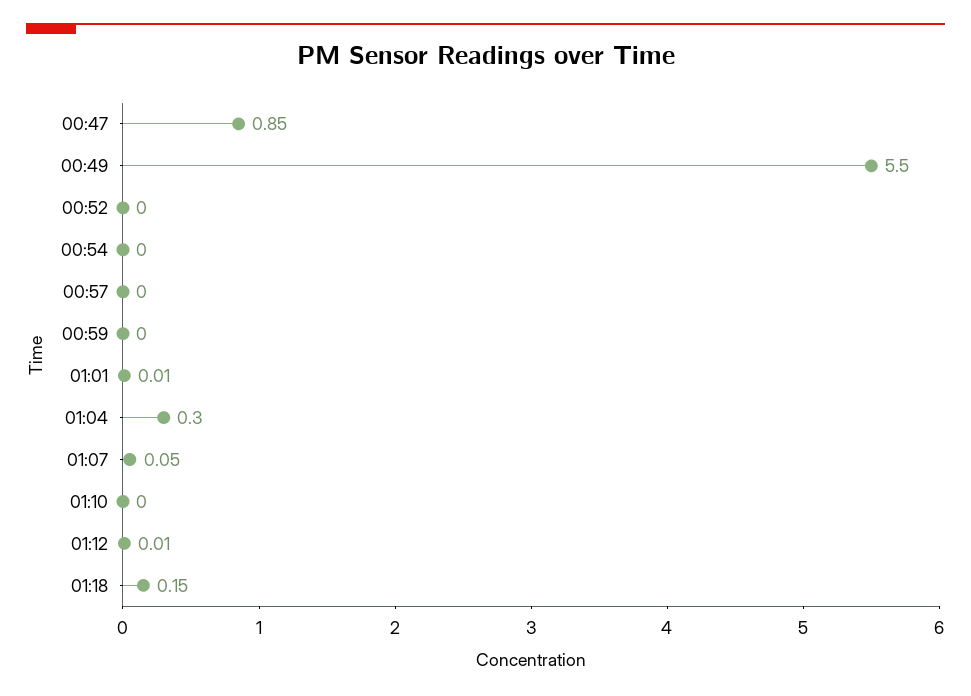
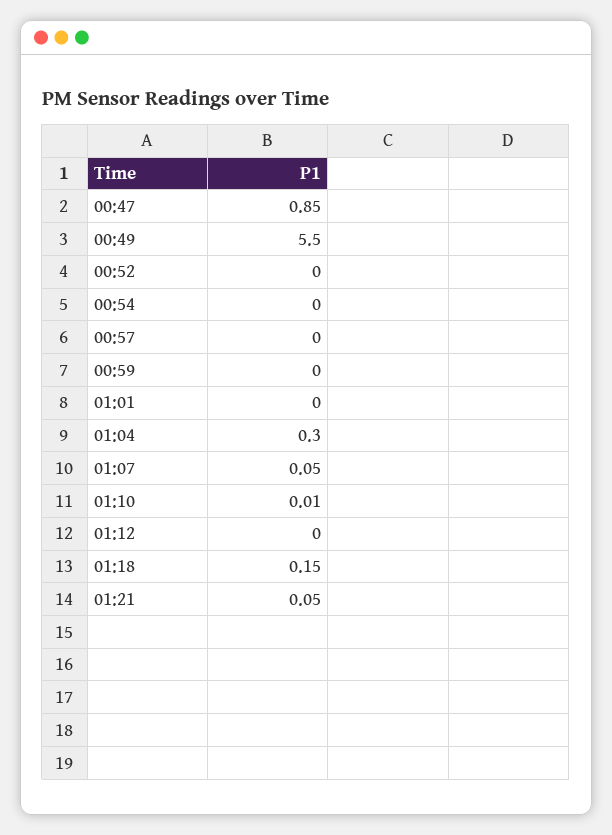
01:01: 0.01 -> 0
01:10: 0 -> 0.01
01:12: 0.01 -> 0
01:21: none -> 0.05

